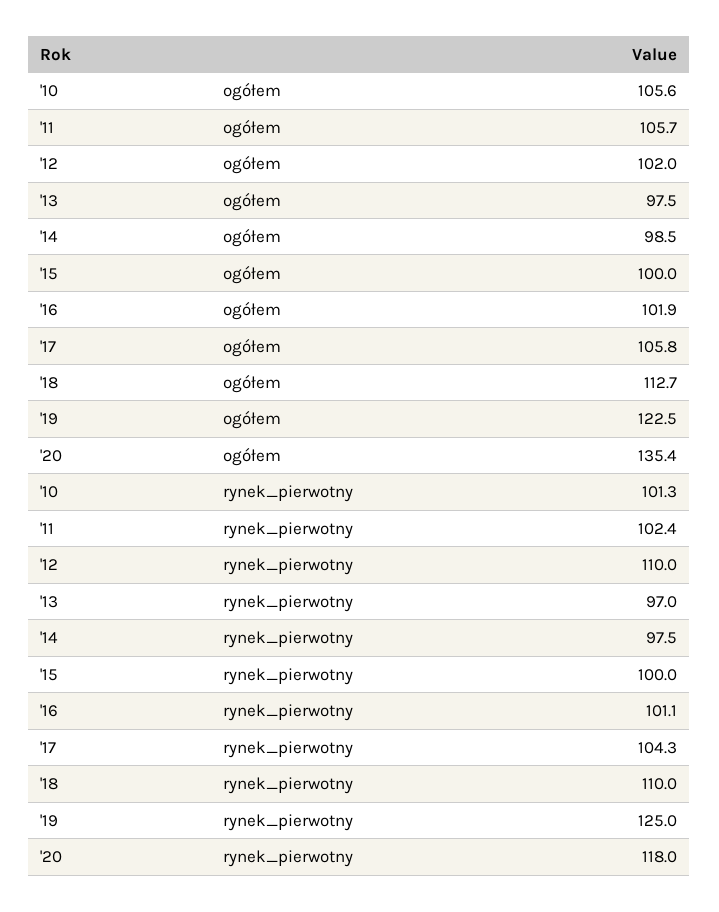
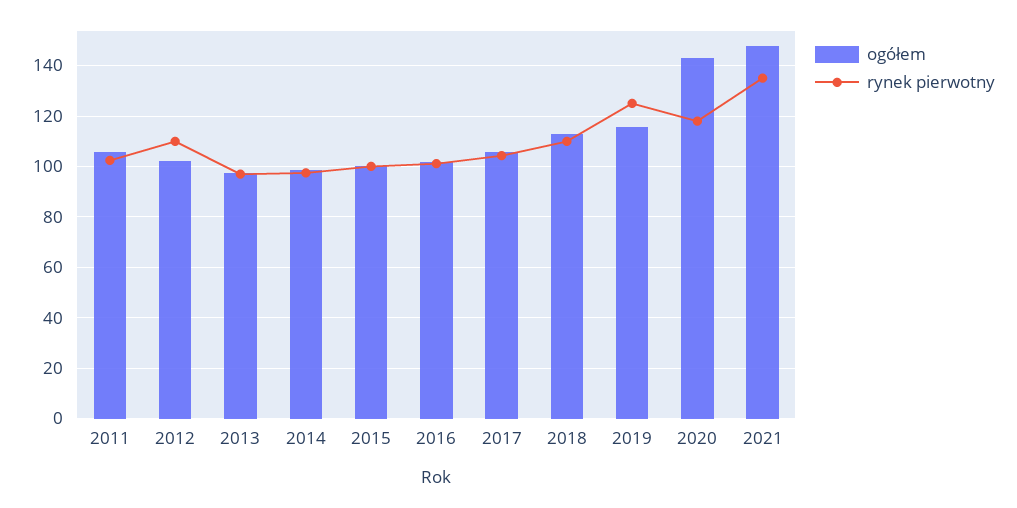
ogółem, '10: 105.6 -> none
ogółem, '19: 122.5 -> 115
ogółem, '20: 135.4 -> 142.5
rynek_pierwotny, '10: 101.3 -> none
ogółem, 2021: none -> 147.5
rynek_pierwotny, 2021: none -> 135

